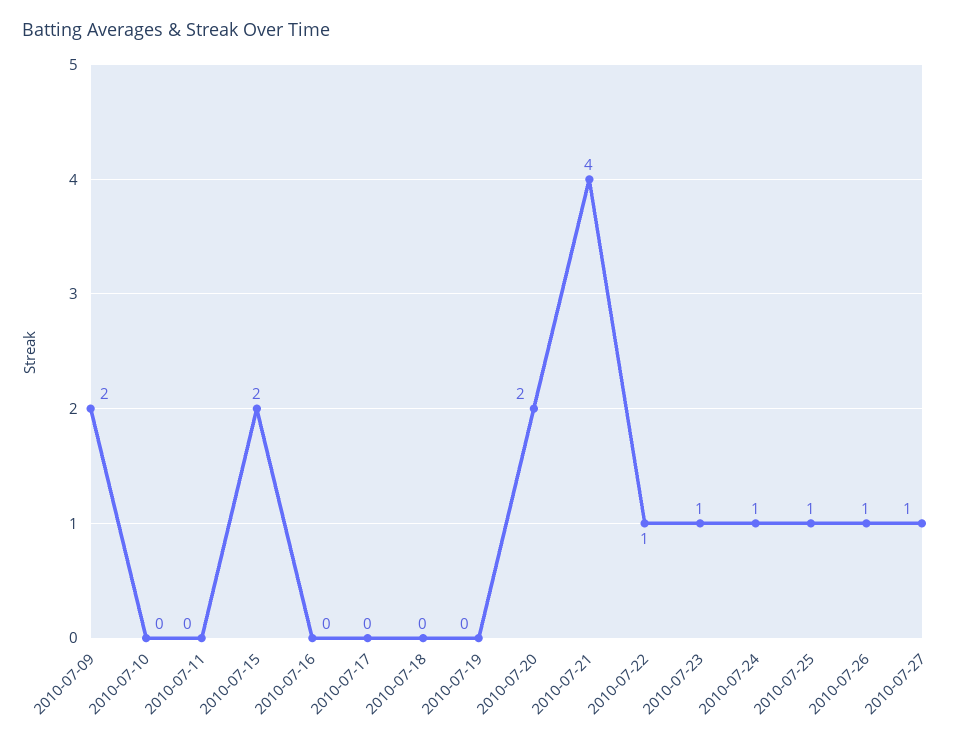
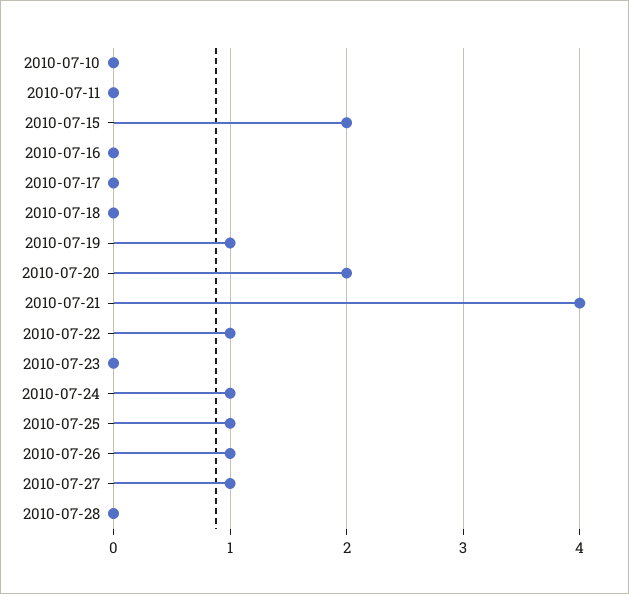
2010-07-09: 2 -> none
2010-07-19: 0 -> 1
2010-07-23: 1 -> 0
2010-07-28: none -> 0

